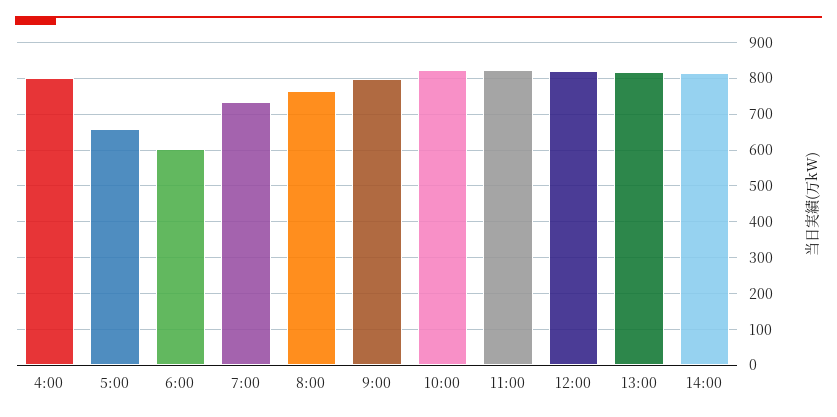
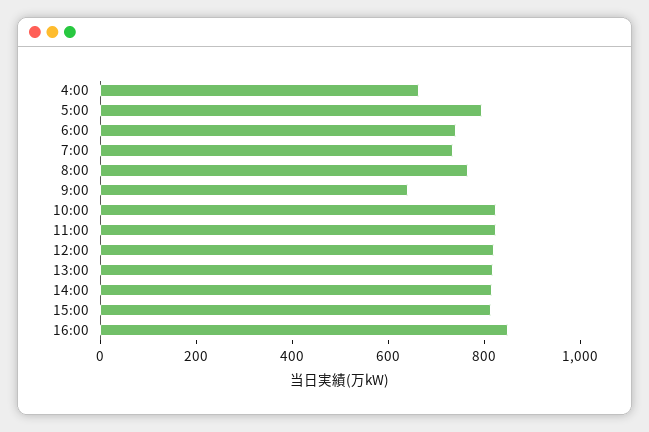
4:00: 800 -> 650
5:00: 660 -> 800
6:00: 600 -> 750
9:00: 800 -> 650
15:00: none -> 800
16:00: none -> 850

